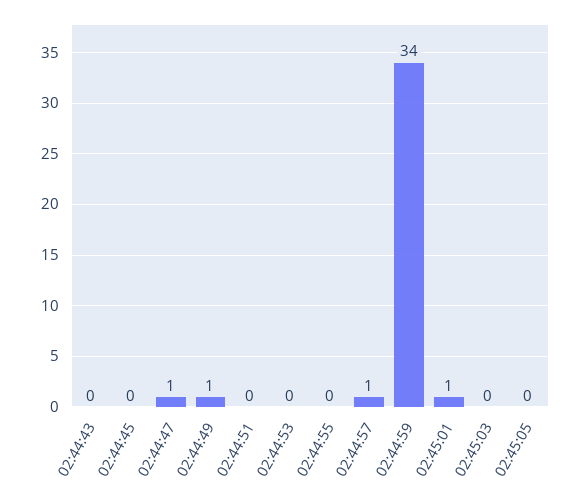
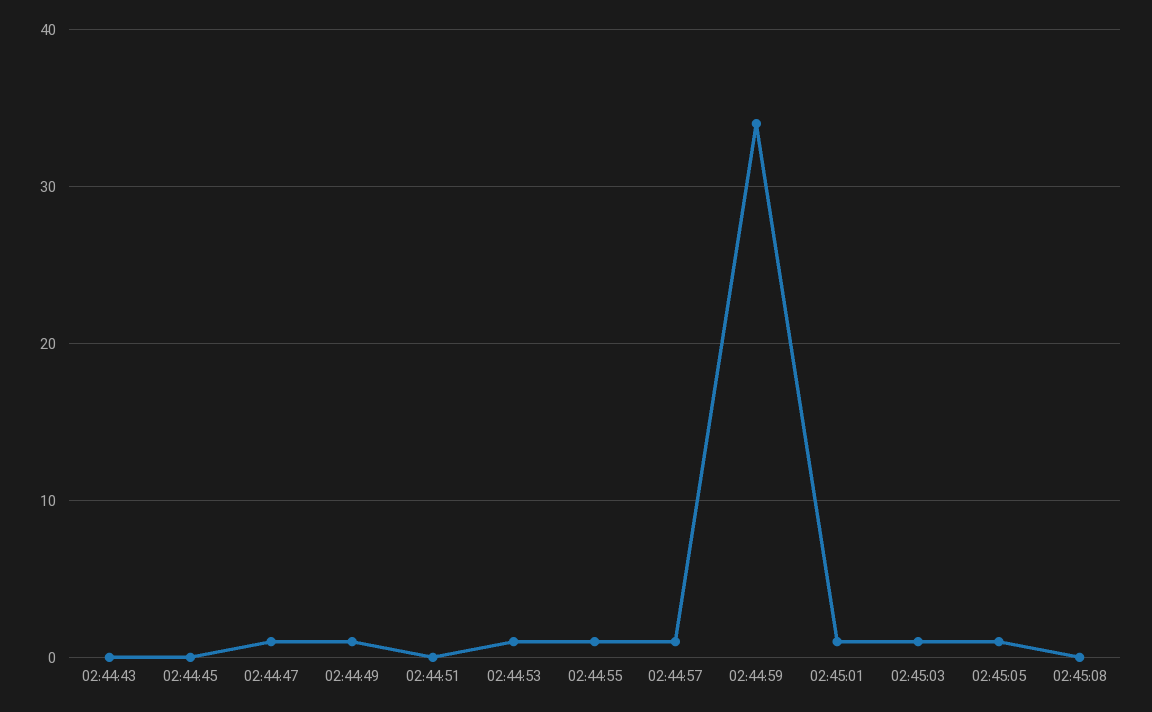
02:44:53: 0 -> 1
02:44:55: 0 -> 1
02:45:03: 0 -> 1
02:45:05: 0 -> 1
02:45:08: none -> 0

